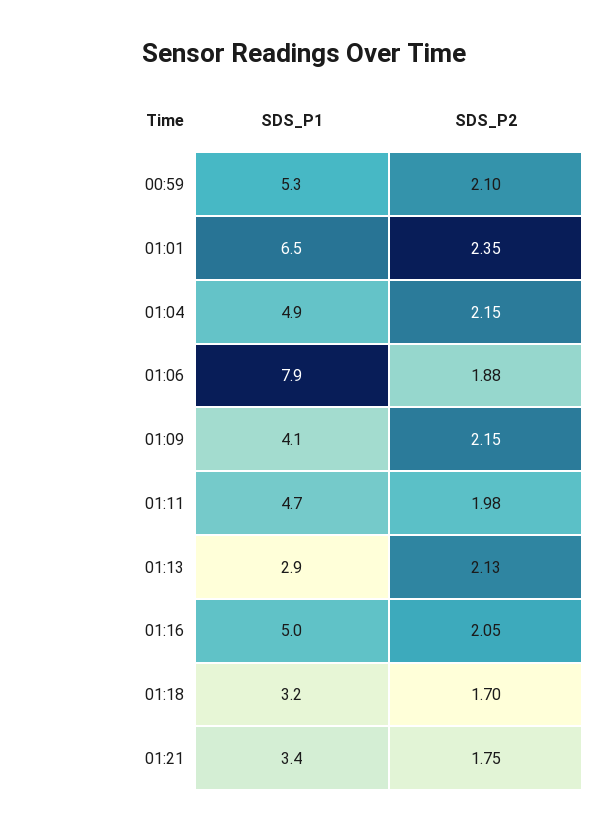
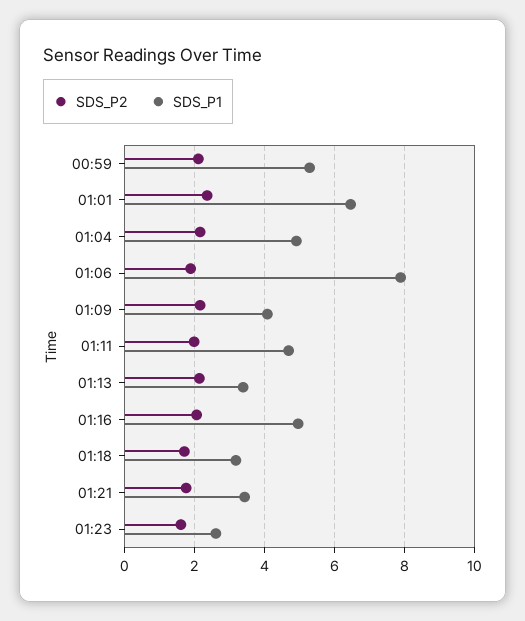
SDS_P1, 01:13: 2.9 -> 3.4
SDS_P2, 01:23: none -> 1.6
SDS_P1, 01:23: none -> 2.6

